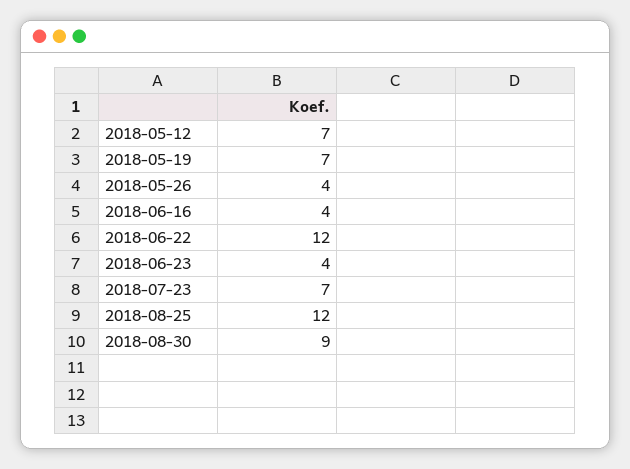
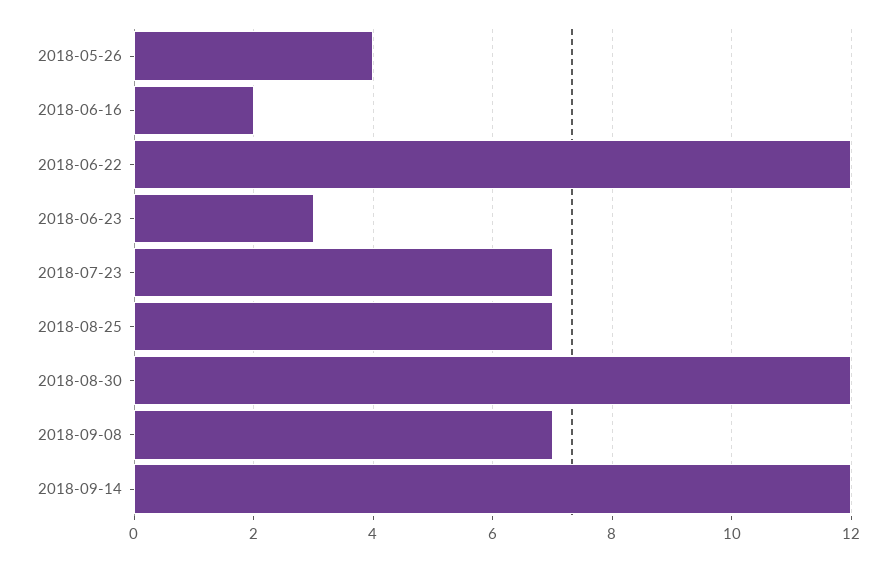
2018-05-12: 7 -> none
2018-05-19: 7 -> none
2018-06-16: 4 -> 2
2018-06-23: 4 -> 3
2018-08-25: 12 -> 7
2018-08-30: 9 -> 12
2018-09-08: none -> 7
2018-09-14: none -> 12

